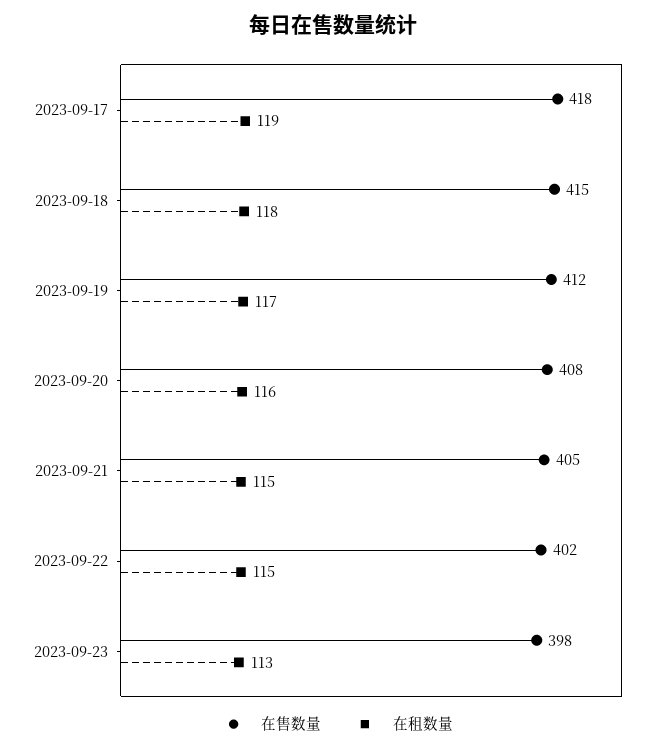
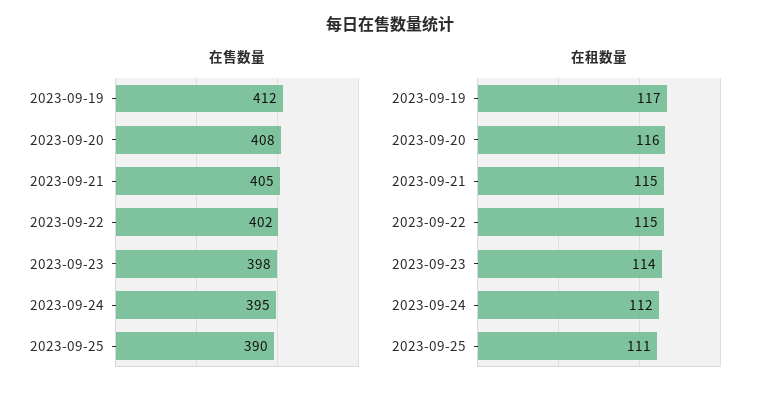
在售数量, 2023-09-17: 418 -> none
在租数量, 2023-09-17: 119 -> none
在售数量, 2023-09-18: 415 -> none
在租数量, 2023-09-18: 118 -> none
在租数量, 2023-09-23: 113 -> 114
在售数量, 2023-09-24: none -> 395
在售数量, 2023-09-25: none -> 390
在租数量, 2023-09-24: none -> 112
在租数量, 2023-09-25: none -> 111

